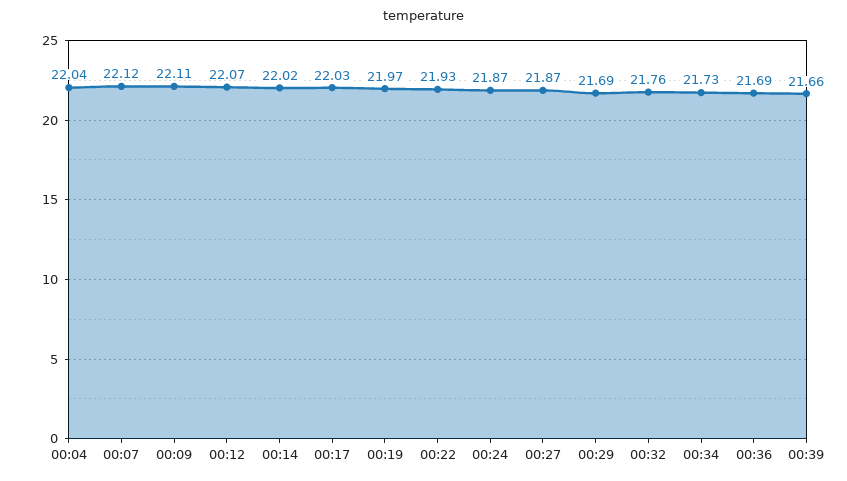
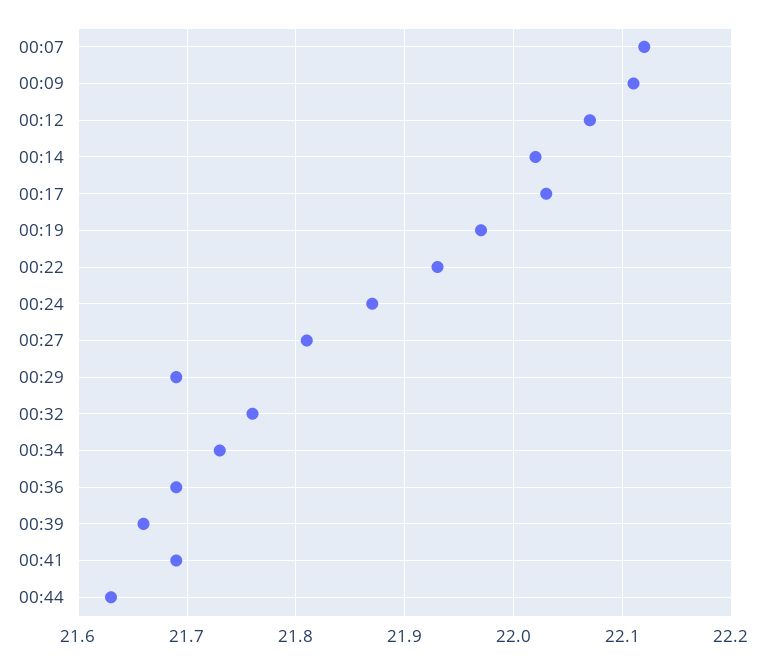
00:04: 22.04 -> none
00:27: 21.87 -> 21.81
00:41: none -> 21.69
00:44: none -> 21.63

